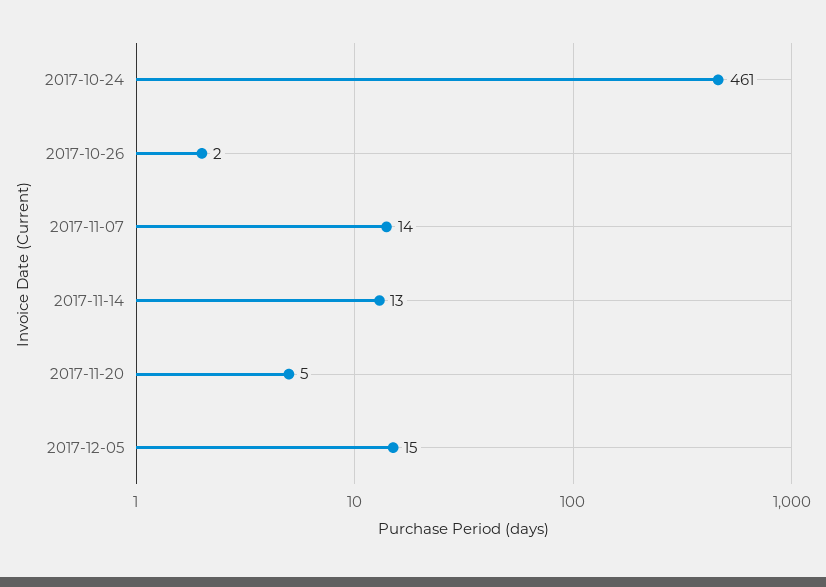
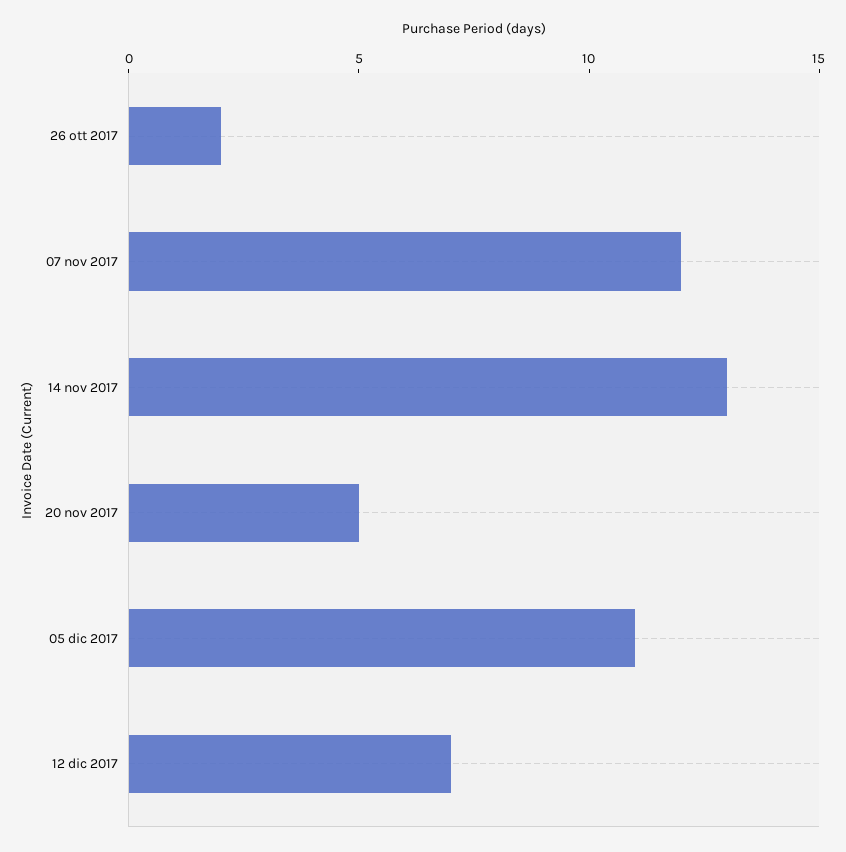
2017-10-24: 461 -> none
2017-11-07: 14 -> 12
2017-12-05: 15 -> 11
12 dic 2017: none -> 7

